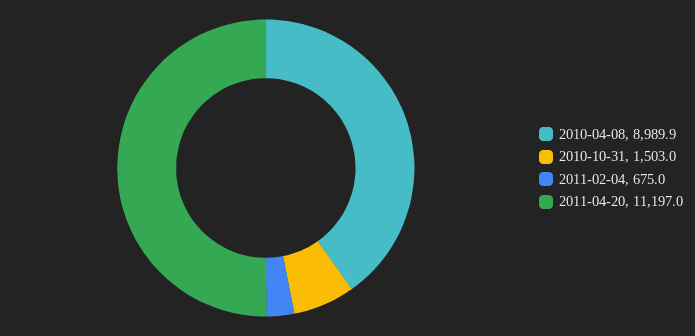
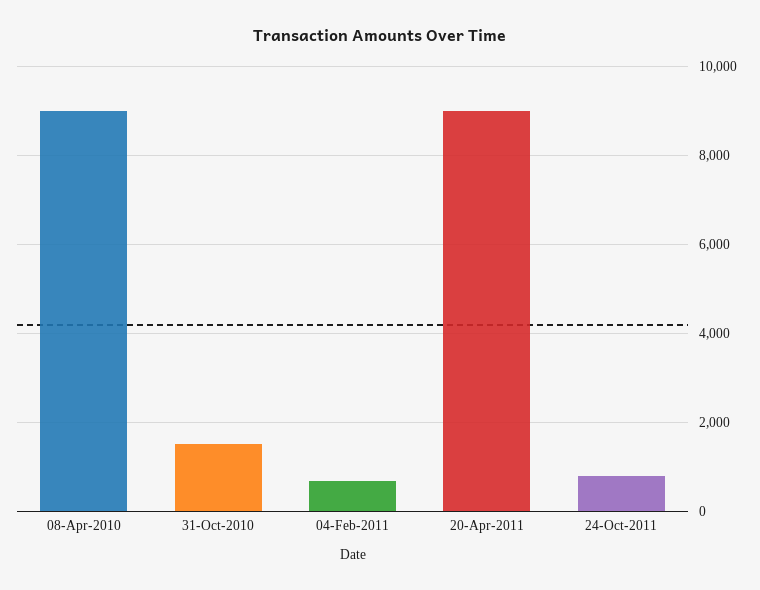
2011-04-20: 11197 -> 9000
24-Oct-2011: none -> 800

